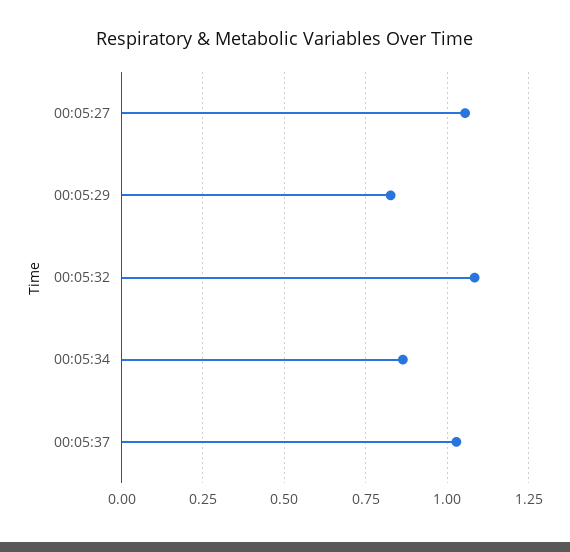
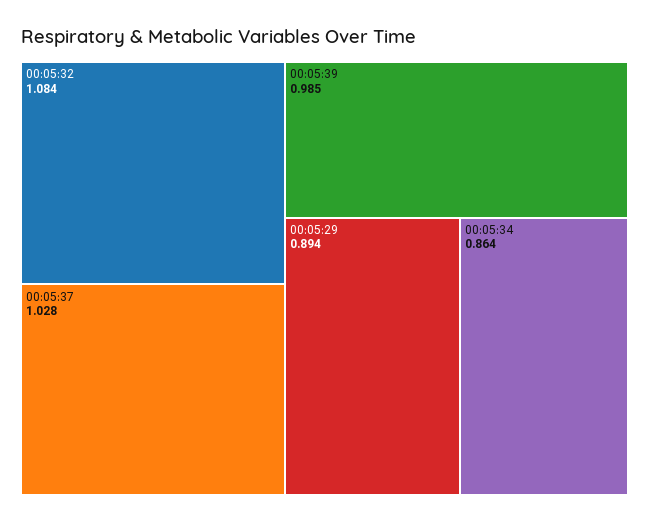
00:05:27: 1.05 -> none
00:05:29: 0.825 -> 0.894
00:05:39: none -> 0.985

